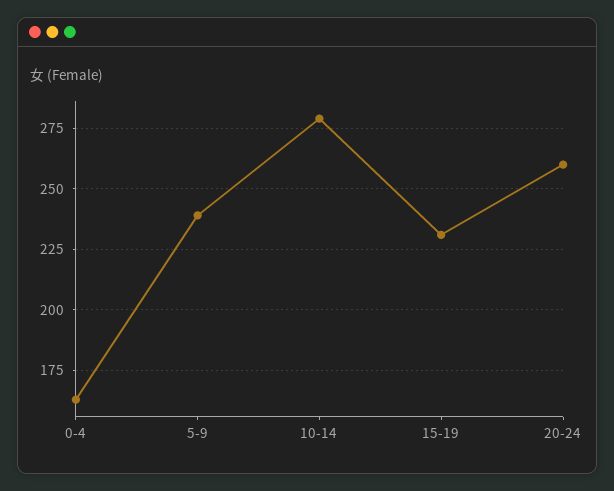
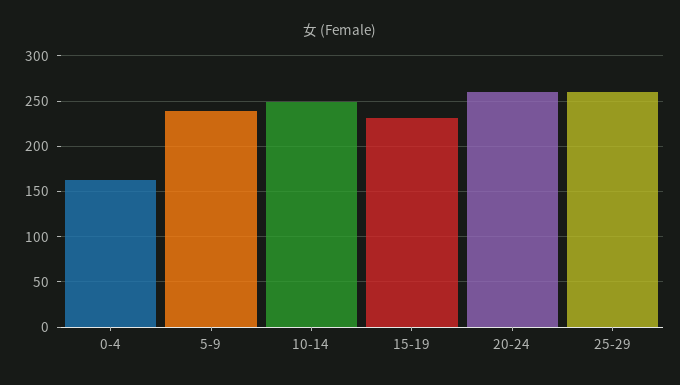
10-14: 280 -> 250
25-29: none -> 260

